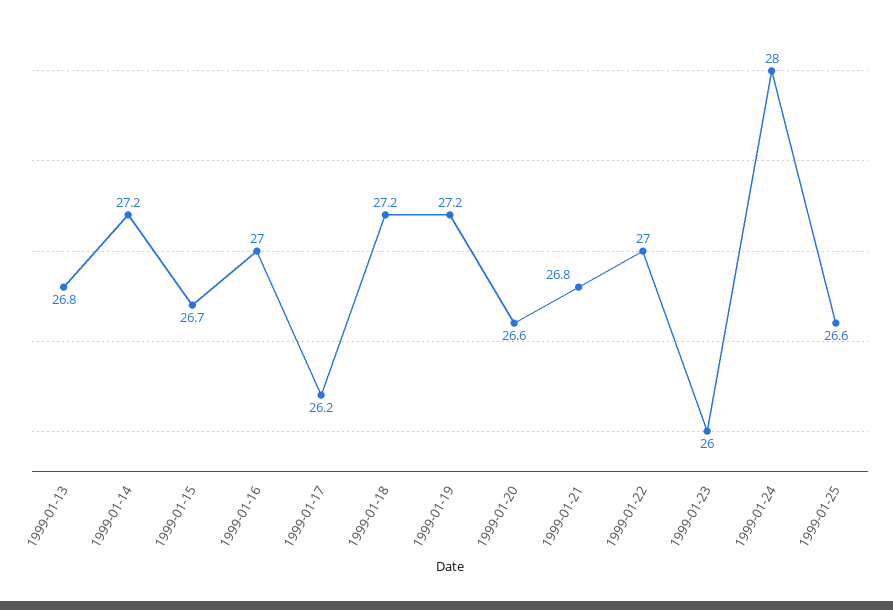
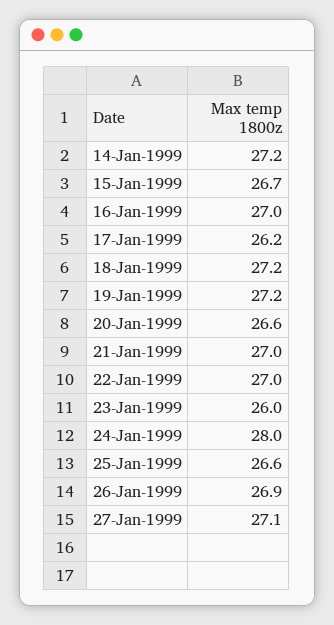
1999-01-13: 26.8 -> none
1999-01-21: 26.8 -> 27
26-Jan-1999: none -> 26.9
27-Jan-1999: none -> 27.1

